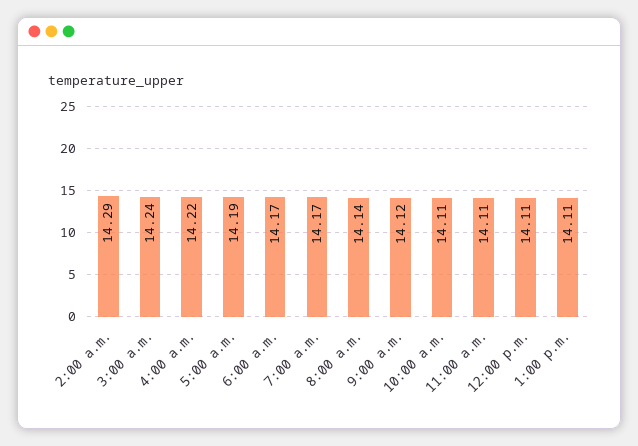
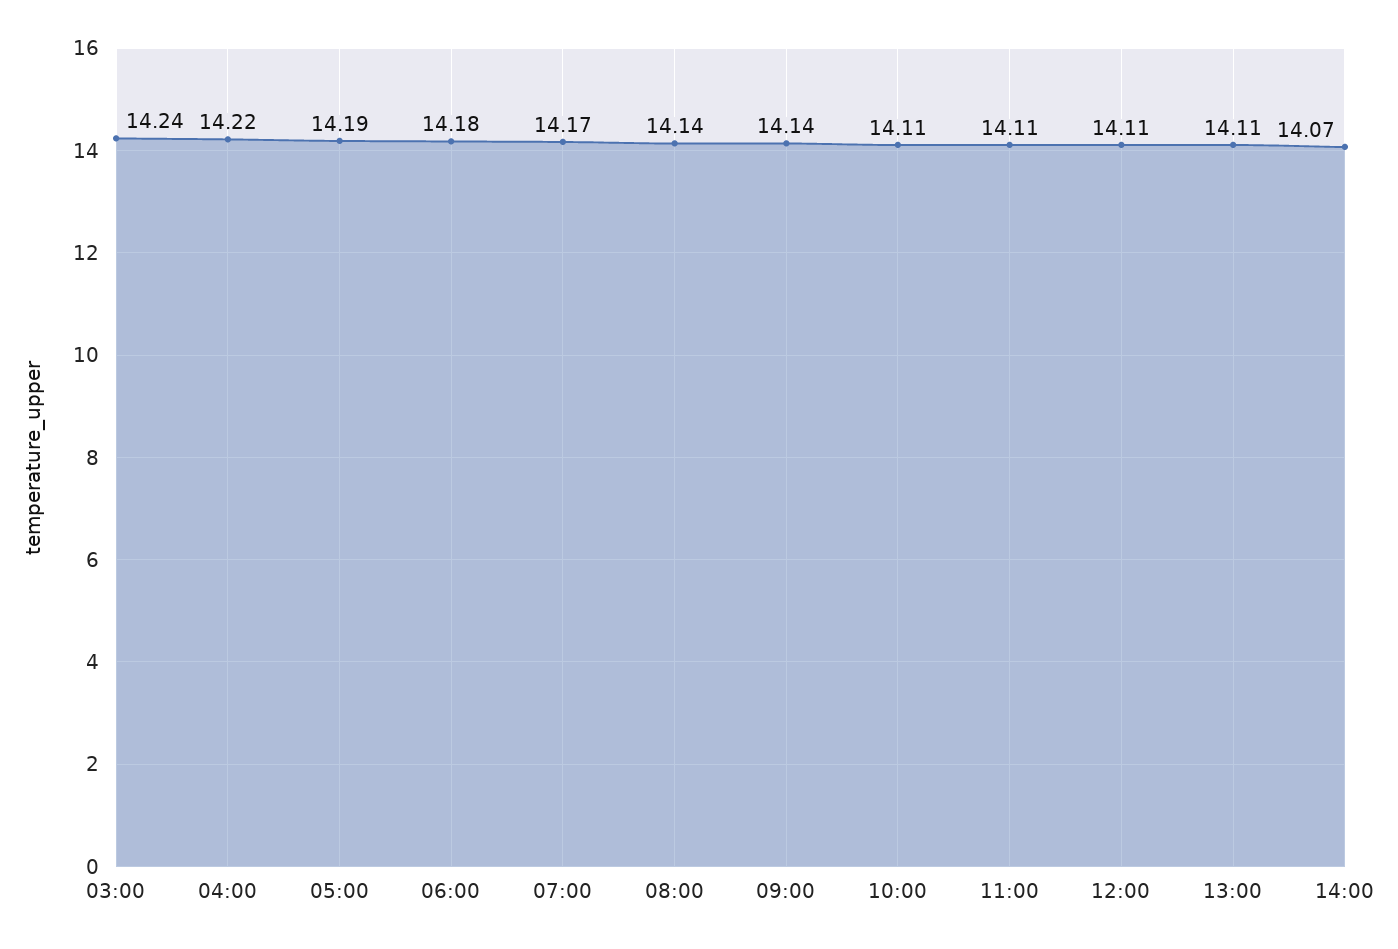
2:00 a.m.: 14.29 -> none
6:00 a.m.: 14.17 -> 14.18
9:00 a.m.: 14.12 -> 14.14
14:00: none -> 14.07

